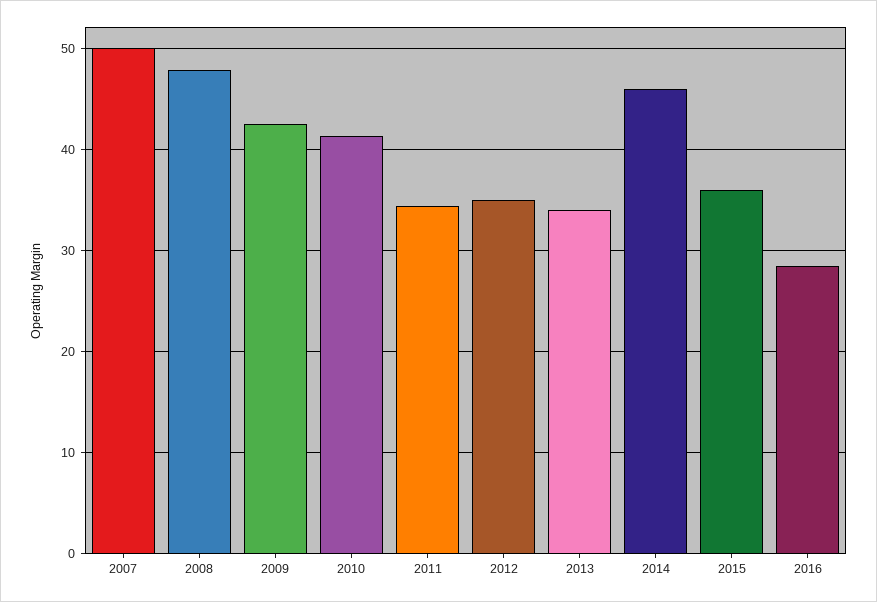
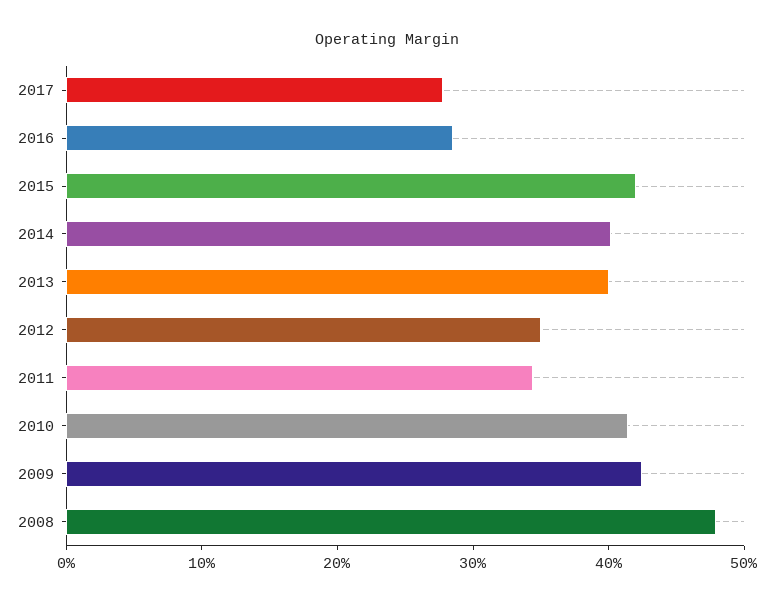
2007: 50 -> none
2013: 34 -> 40
2014: 46 -> 40
2015: 36 -> 42
2017: none -> 28

